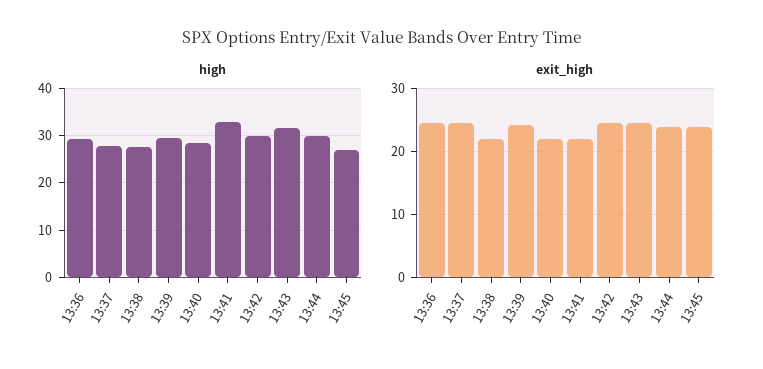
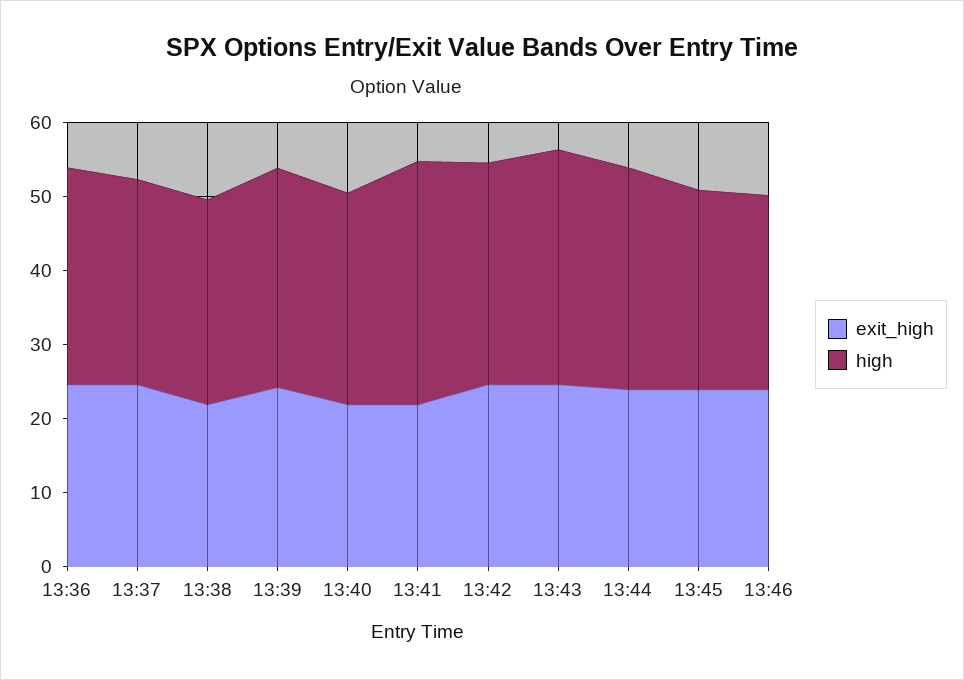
exit_high, 13:46: none -> 24
high, 13:46: none -> 26

